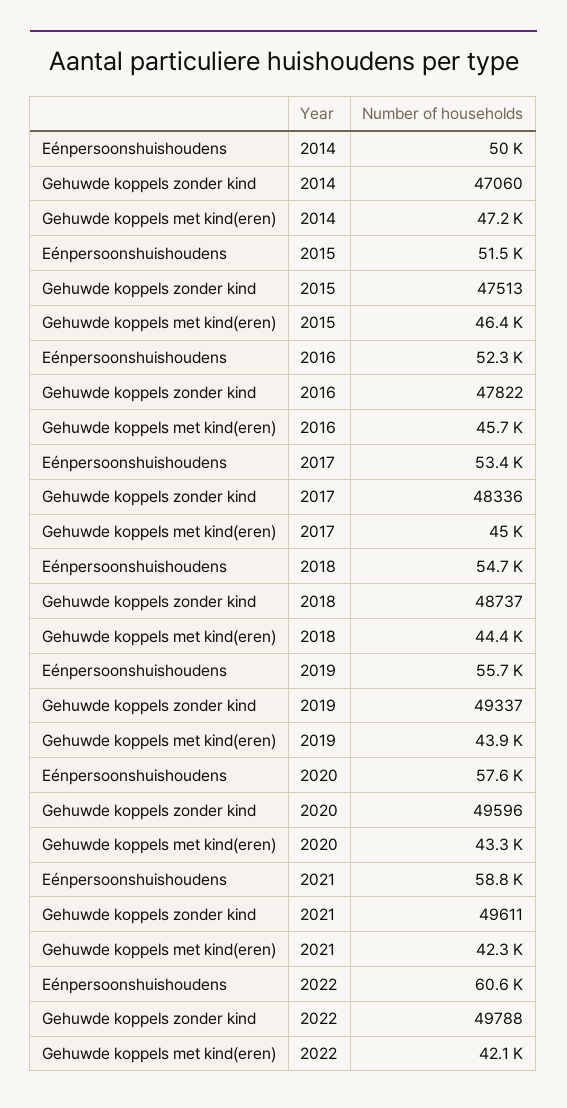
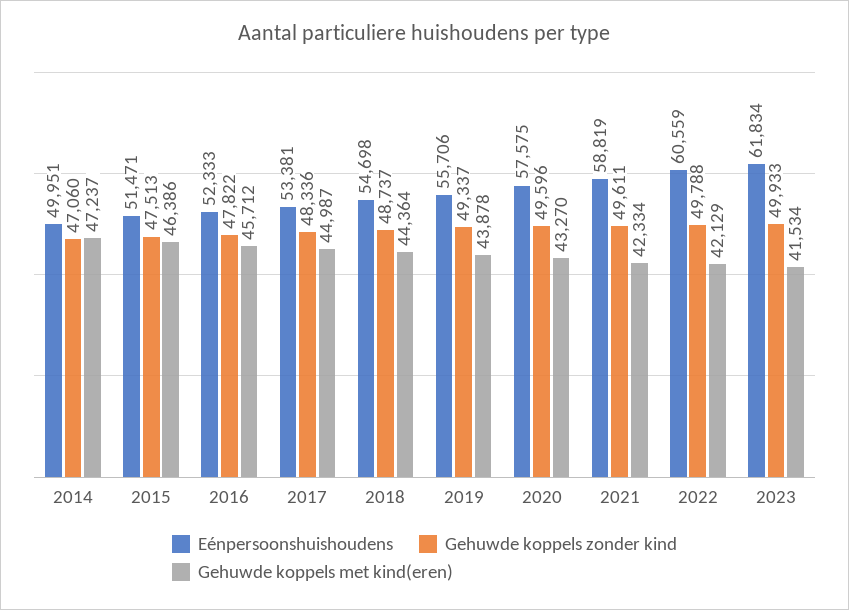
Eénpersoonshuishoudens, 2023: none -> 61834
Gehuwde koppels zonder kind, 2023: none -> 49933
Gehuwde koppels met kind(eren), 2023: none -> 41534

